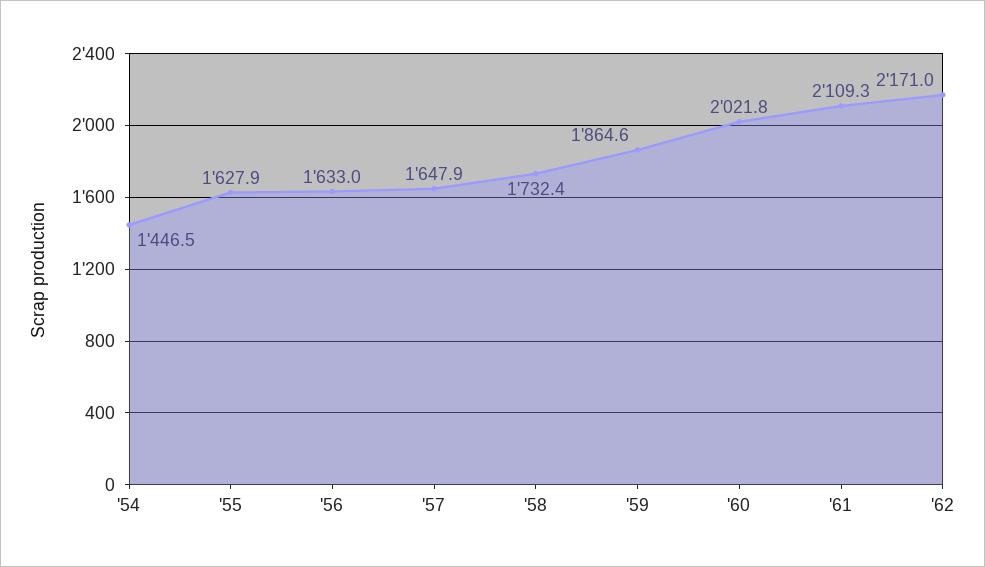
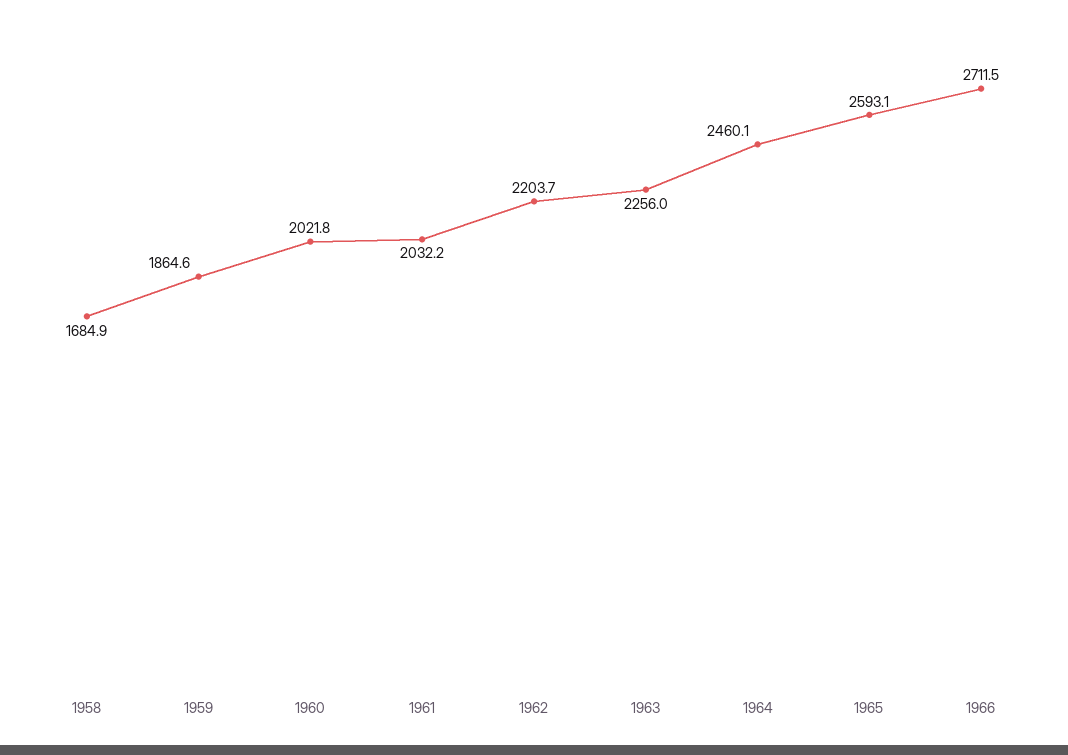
'54: 1446.5 -> none
'55: 1627.9 -> none
'56: 1633 -> none
'57: 1647.9 -> none
'58: 1732.4 -> 1684.9
'61: 2109.3 -> 2032.2
'62: 2171 -> 2203.7
1963: none -> 2256
1964: none -> 2460.1
1965: none -> 2593.1
1966: none -> 2711.5

